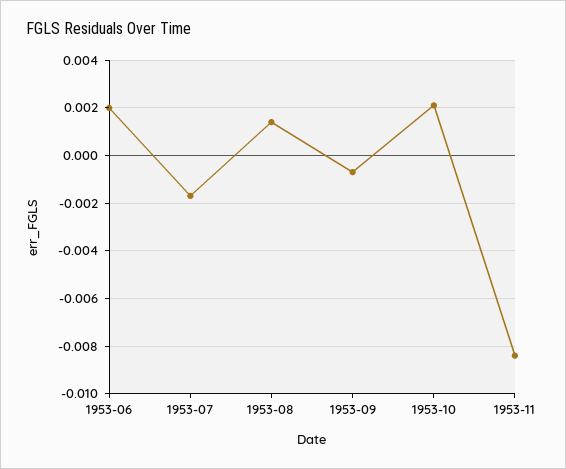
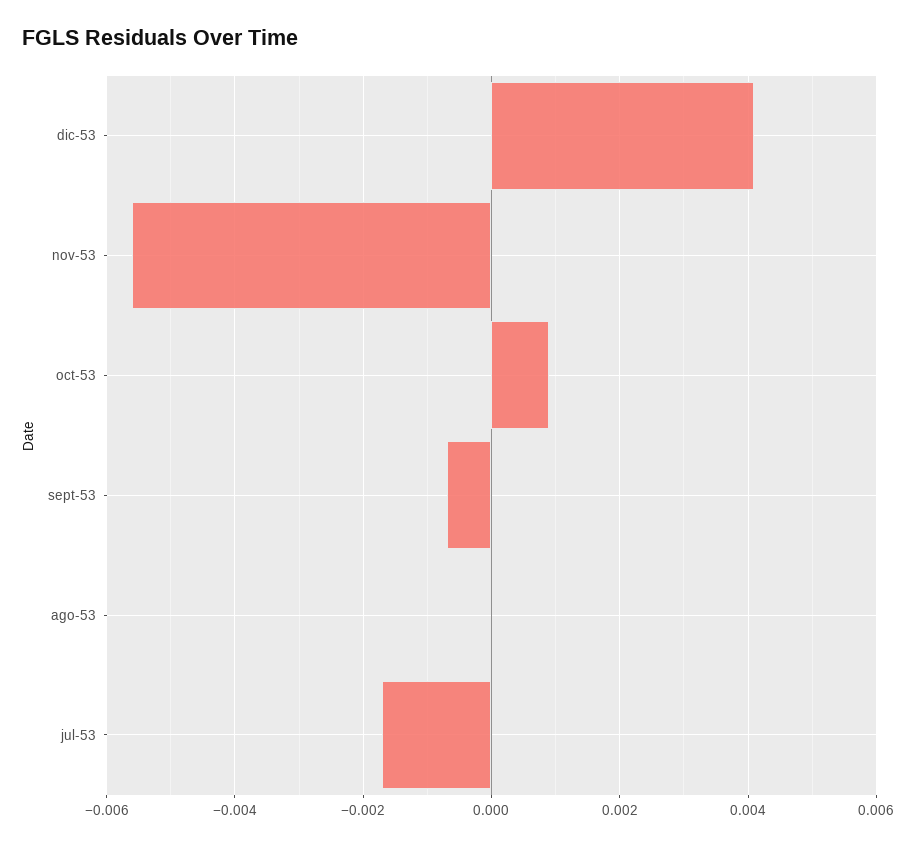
1953-06: 0.002 -> none
1953-08: 0.0015 -> 0
1953-10: 0.002 -> 0.001
1953-11: -0.0085 -> -0.0055
dic-53: none -> 0.004

